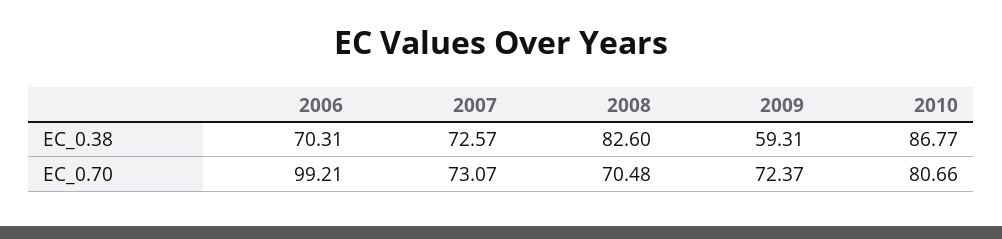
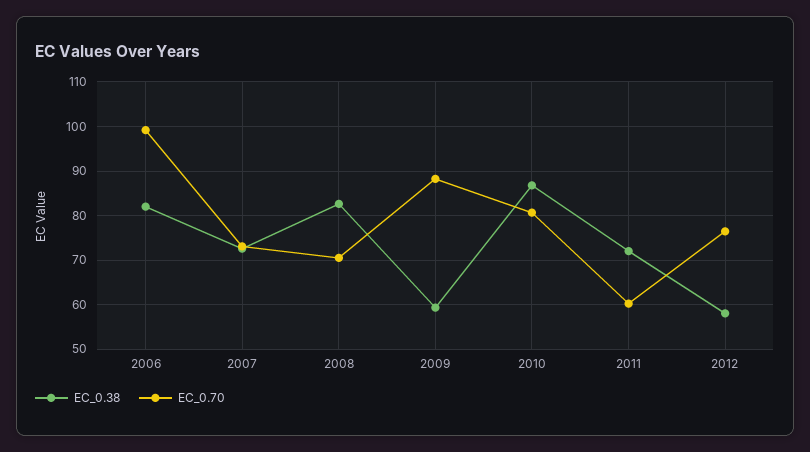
EC_0.38, 2006: 70.31 -> 82
EC_0.70, 2009: 72.37 -> 88
EC_0.38, 2011: none -> 72
EC_0.70, 2011: none -> 60
EC_0.38, 2012: none -> 58
EC_0.70, 2012: none -> 76

